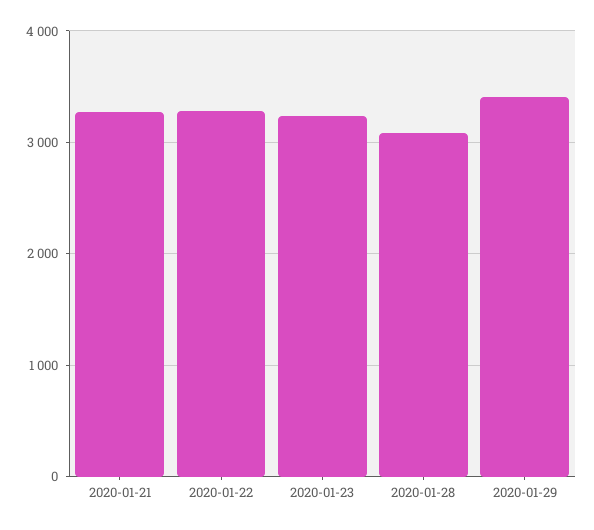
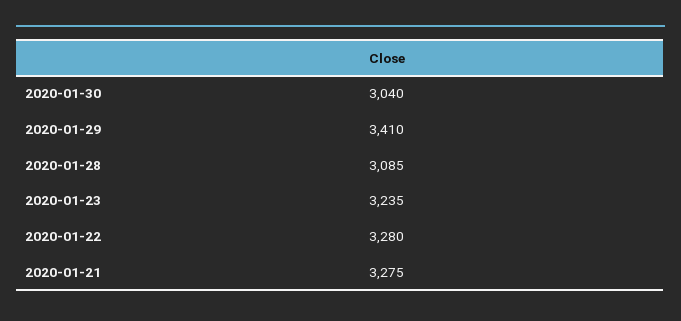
2020-01-30: none -> 3040

